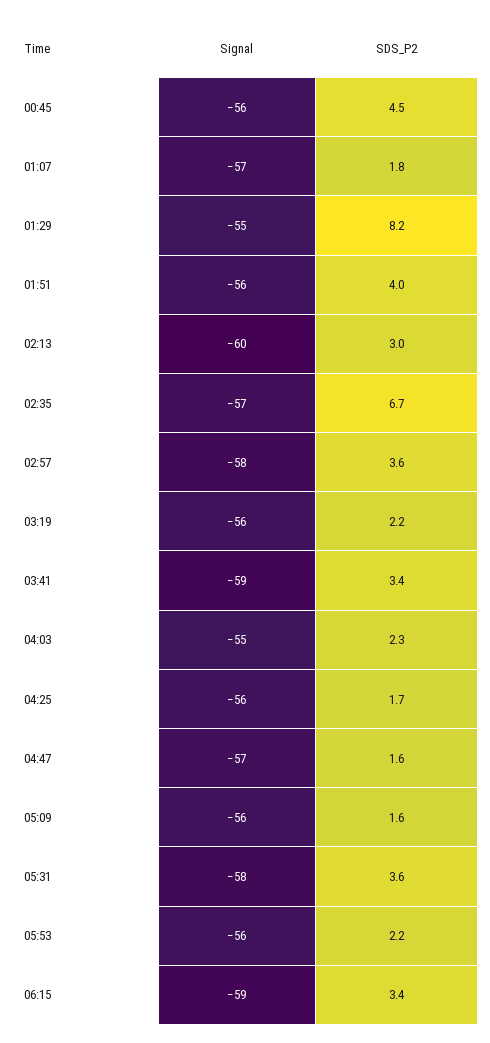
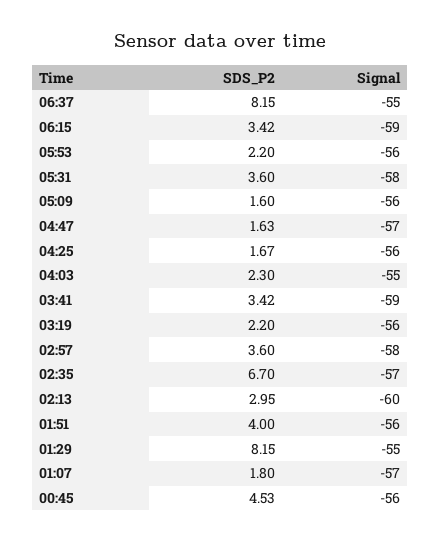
SDS_P2, 06:37: none -> 8.15
Signal, 06:37: none -> -55

